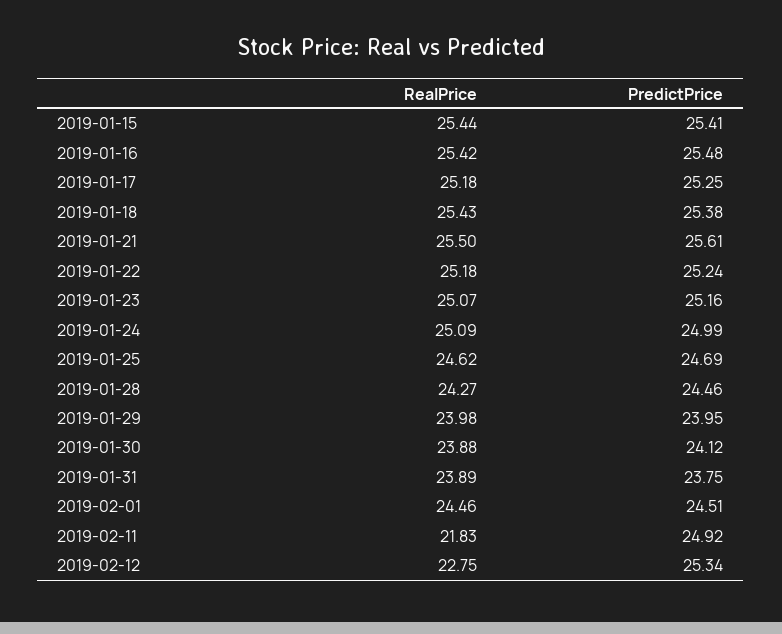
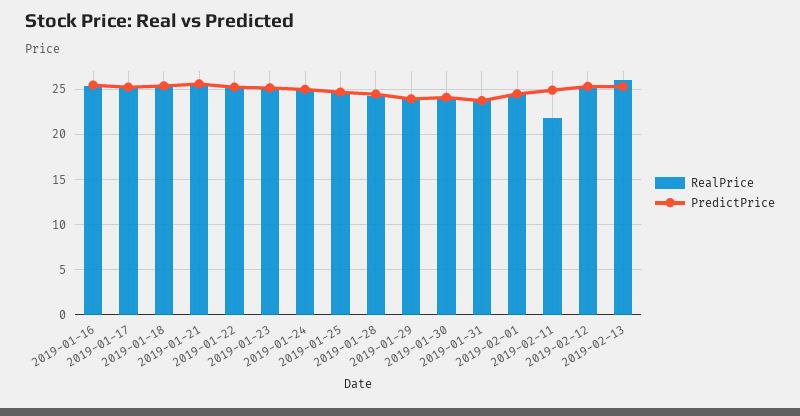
RealPrice, 2019-01-15: 25.44 -> none
PredictPrice, 2019-01-15: 25.41 -> none
RealPrice, 2019-02-12: 22.75 -> 25
RealPrice, 2019-02-13: none -> 26
PredictPrice, 2019-02-13: none -> 25

